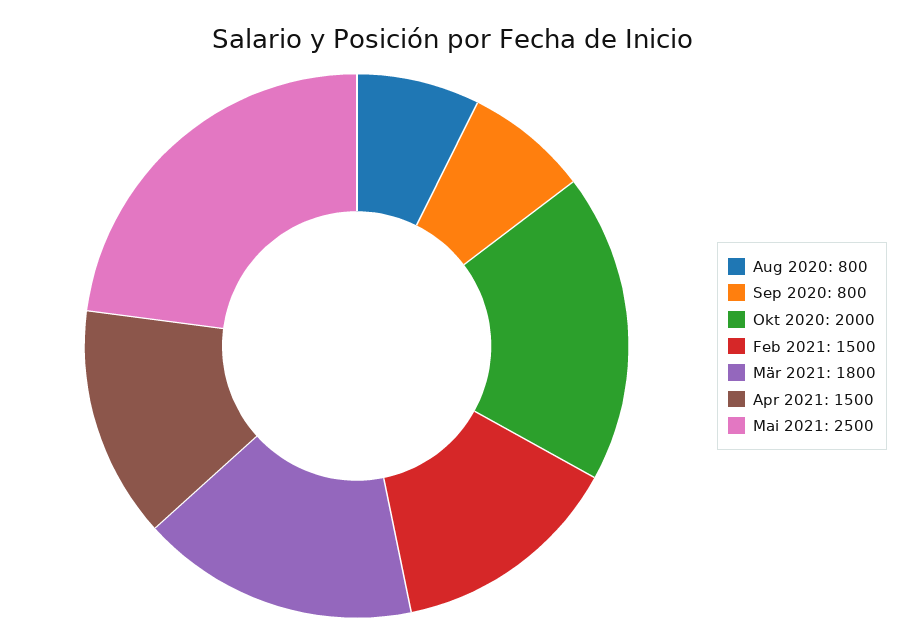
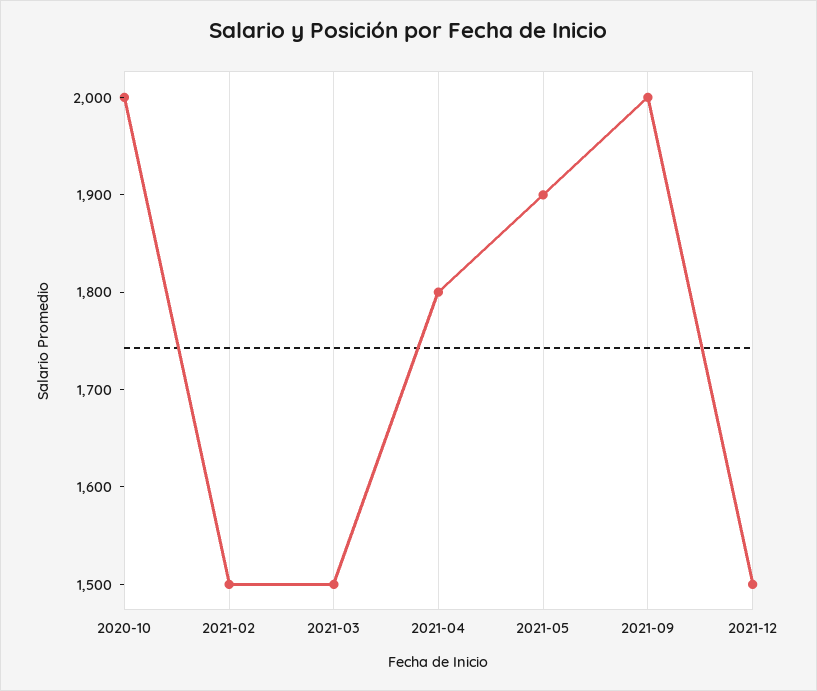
Aug 2020: 800 -> none
Sep 2020: 800 -> none
Mär 2021: 1800 -> 1500
Apr 2021: 1500 -> 1800
Mai 2021: 2500 -> 1900
2021-09: none -> 2000
2021-12: none -> 1500

